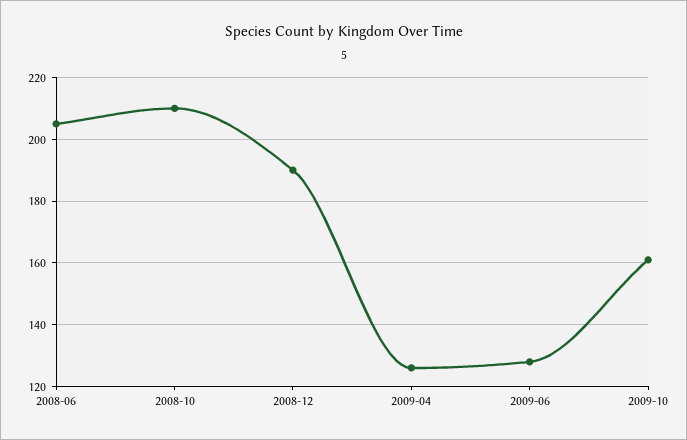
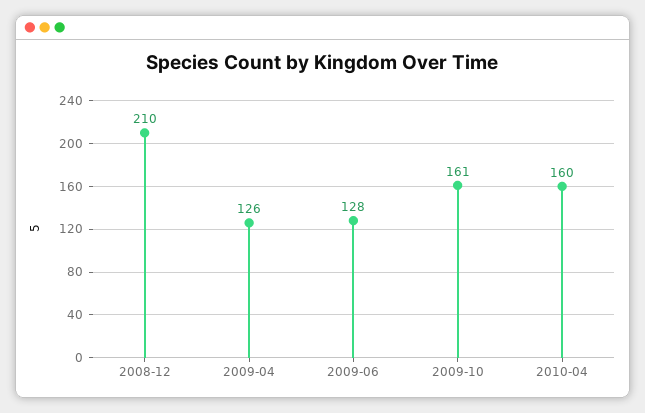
2008-06: 205 -> none
2008-10: 210 -> none
2008-12: 190 -> 210
2010-04: none -> 160

